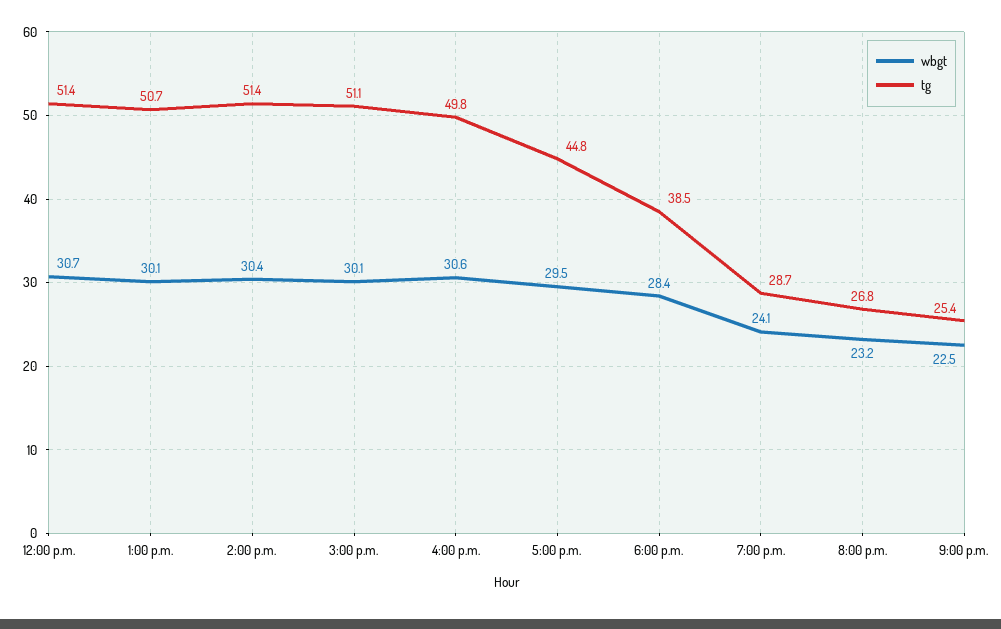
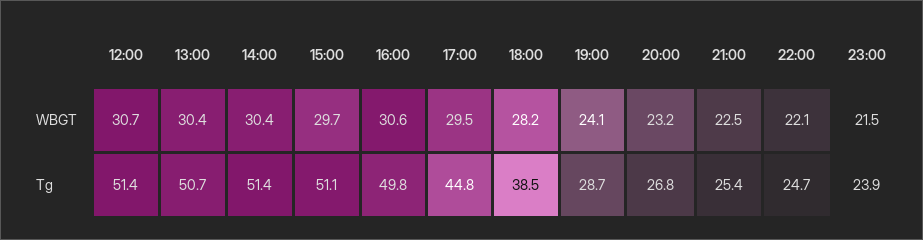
wbgt, 1:00 p.m.: 30.1 -> 30.4
wbgt, 3:00 p.m.: 30.1 -> 29.7
wbgt, 6:00 p.m.: 28.4 -> 28.2
wbgt, 22:00: none -> 22.1
wbgt, 23:00: none -> 21.5
tg, 22:00: none -> 24.7
tg, 23:00: none -> 23.9

